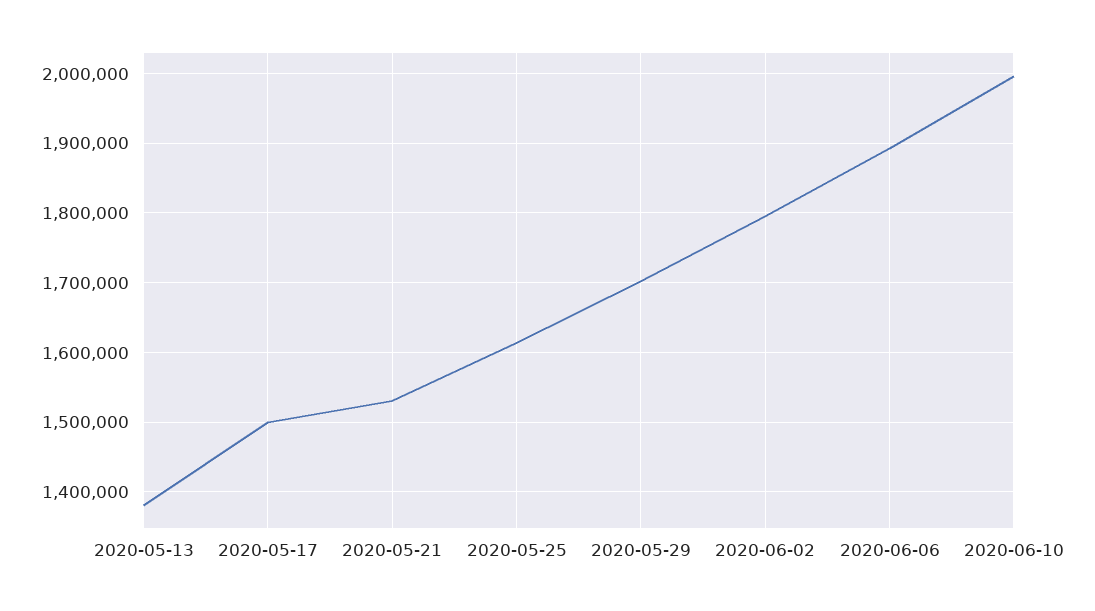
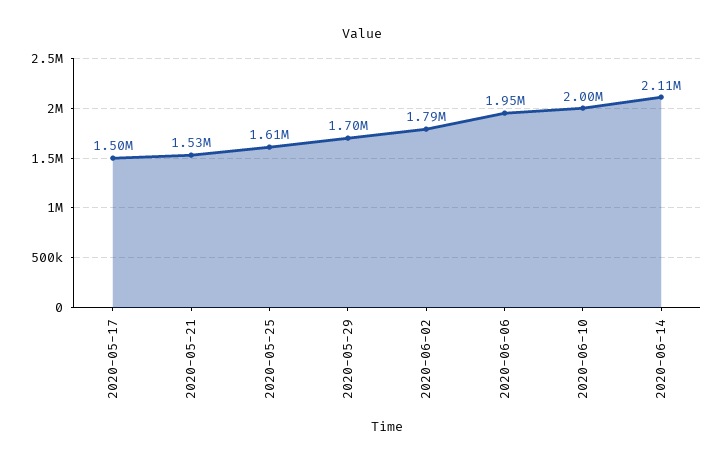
2020-05-13: 1380000 -> none
2020-06-06: 1890000 -> 1950000
2020-06-14: none -> 2110000

